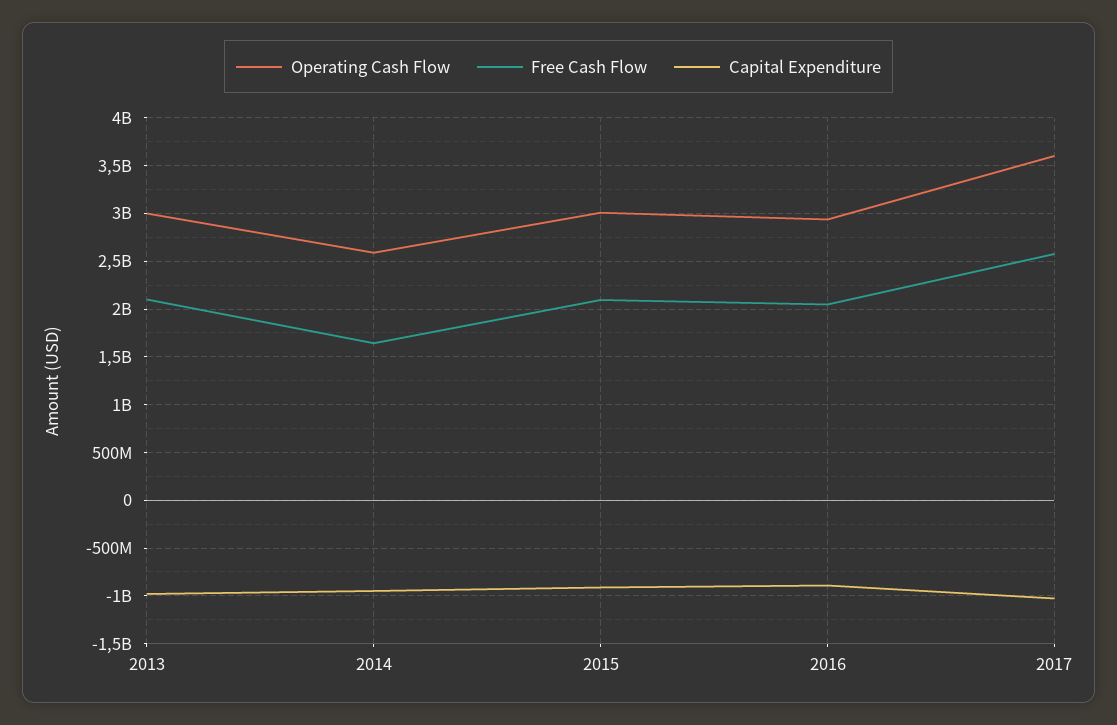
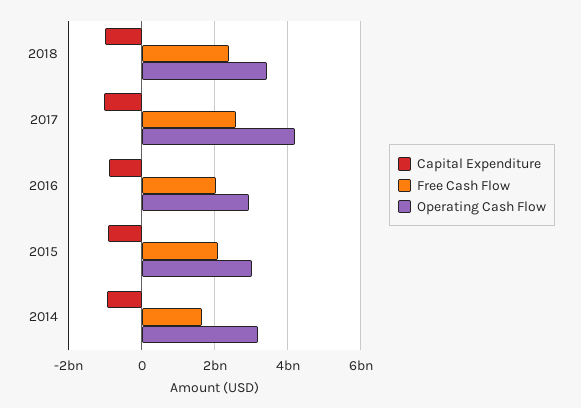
Operating Cash Flow, 2013: 3000000000 -> none
Free Cash Flow, 2013: 2100000000 -> none
Capital Expenditure, 2013: -1000000000 -> none
Operating Cash Flow, 2014: 2600000000 -> 3200000000
Operating Cash Flow, 2017: 3600000000 -> 4200000000
Capital Expenditure, 2018: none -> -1000000000
Free Cash Flow, 2018: none -> 2400000000
Operating Cash Flow, 2018: none -> 3400000000

